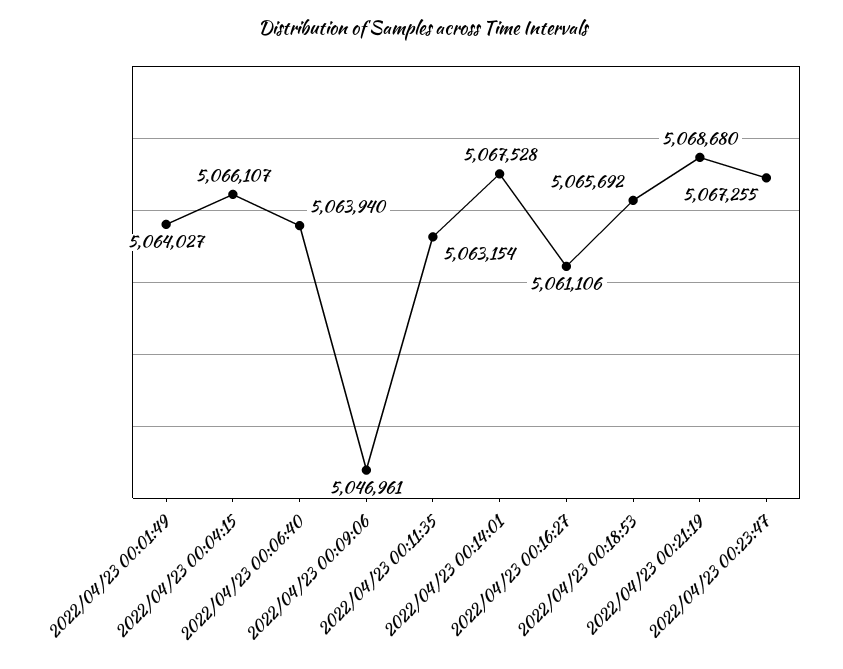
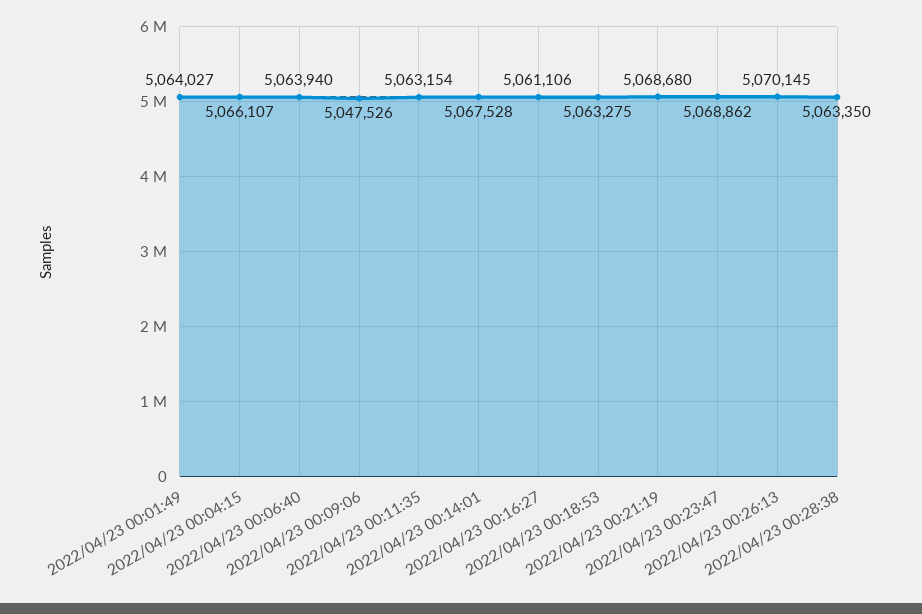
2022/04/23 00:09:06: 5046961 -> 5047526
2022/04/23 00:18:53: 5065692 -> 5063275
2022/04/23 00:23:47: 5067255 -> 5068862
2022/04/23 00:26:13: none -> 5070145
2022/04/23 00:28:38: none -> 5063350

